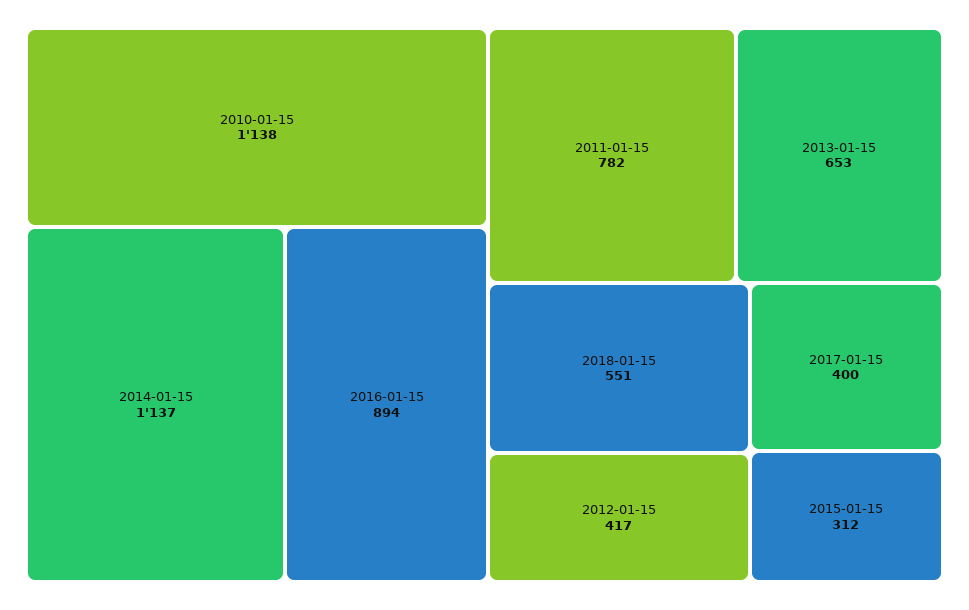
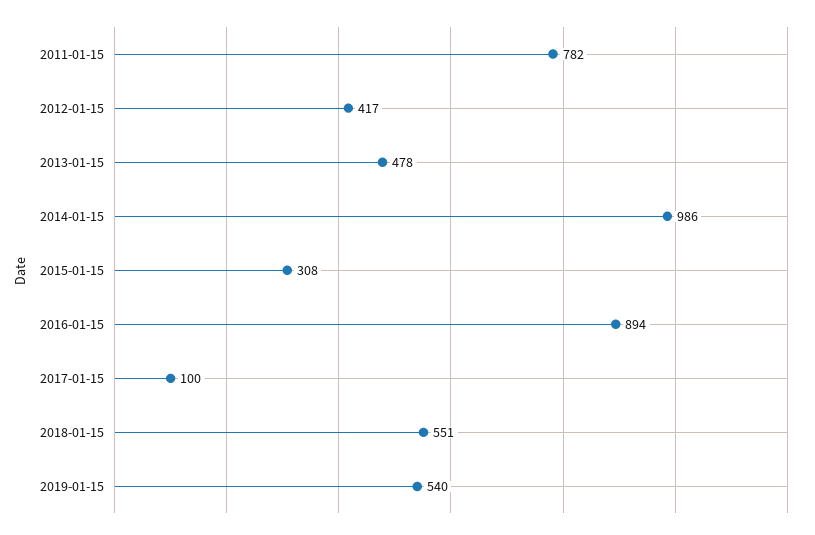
2010-01-15: 1138 -> none
2014-01-15: 1137 -> 986
2013-01-15: 653 -> 478
2017-01-15: 400 -> 100
2015-01-15: 312 -> 308
2019-01-15: none -> 540

